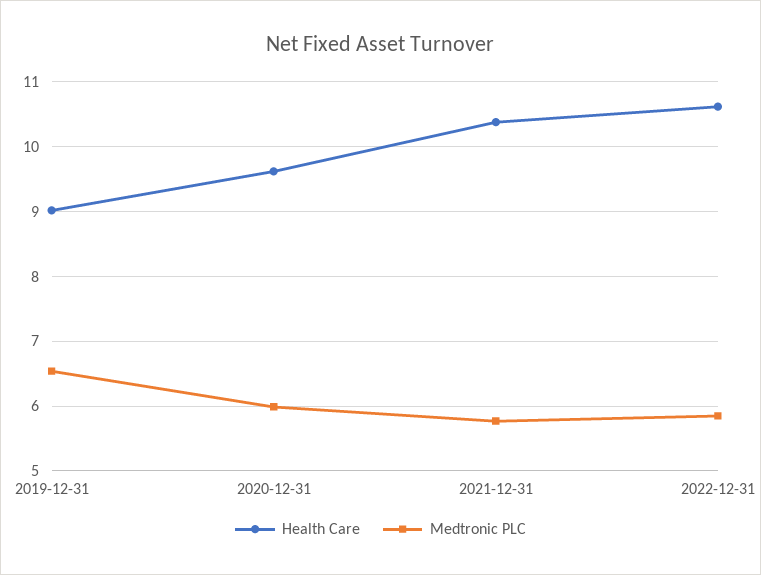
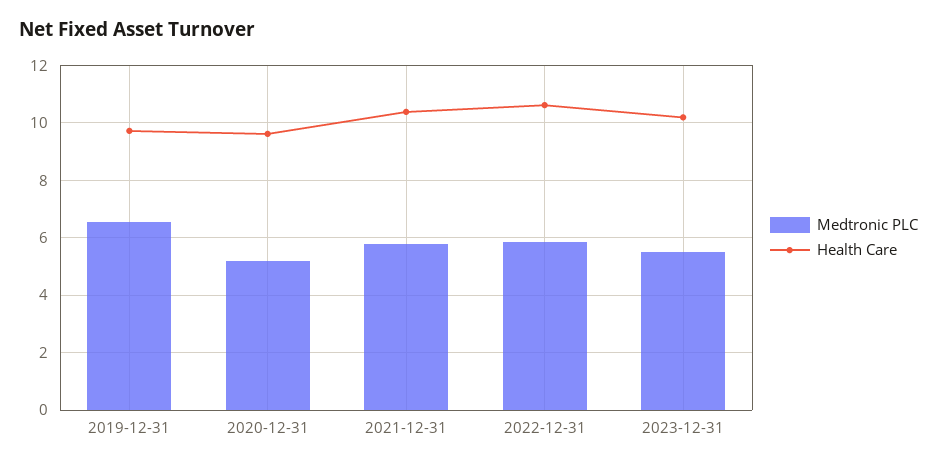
Health Care, 2019-12-31: 9 -> 9.75
Medtronic PLC, 2020-12-31: 6 -> 5.25
Medtronic PLC, 2023-12-31: none -> 5.5
Health Care, 2023-12-31: none -> 10.25

